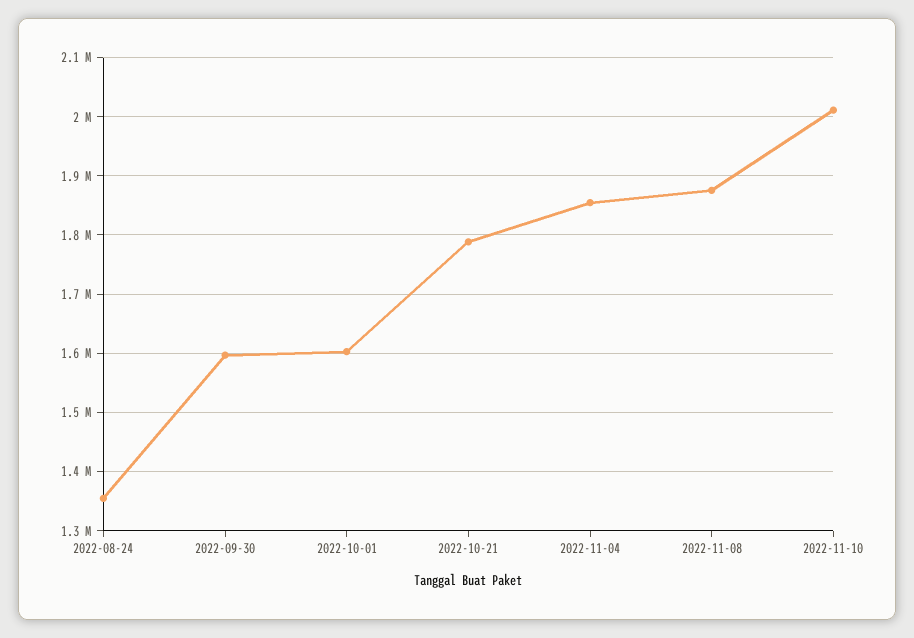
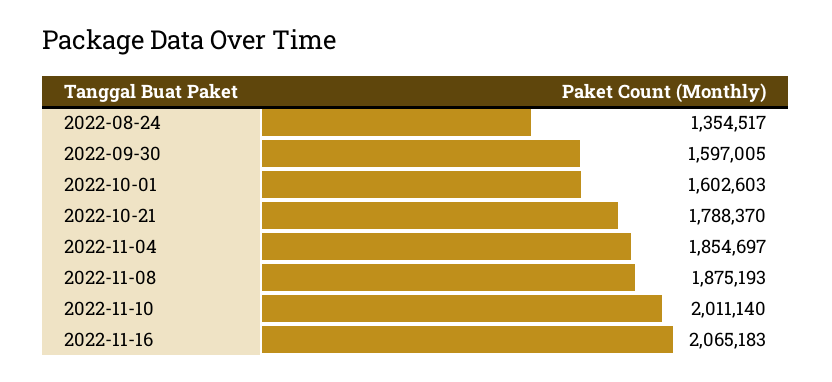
2022-11-16: none -> 2065183

